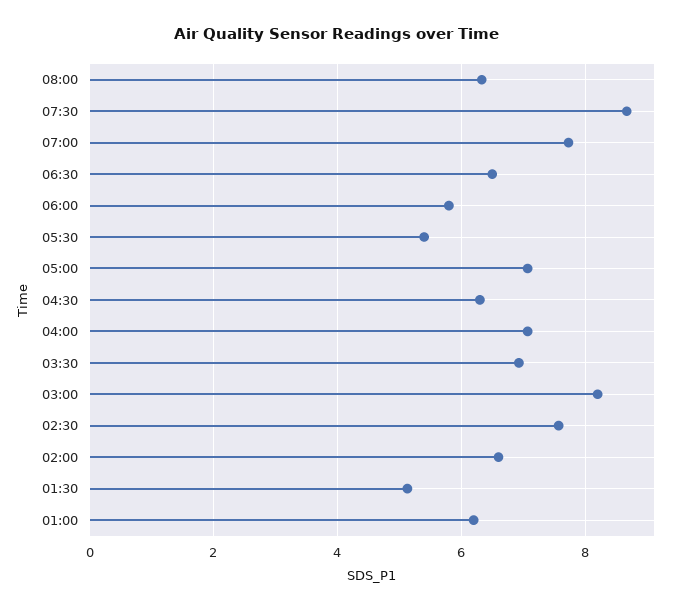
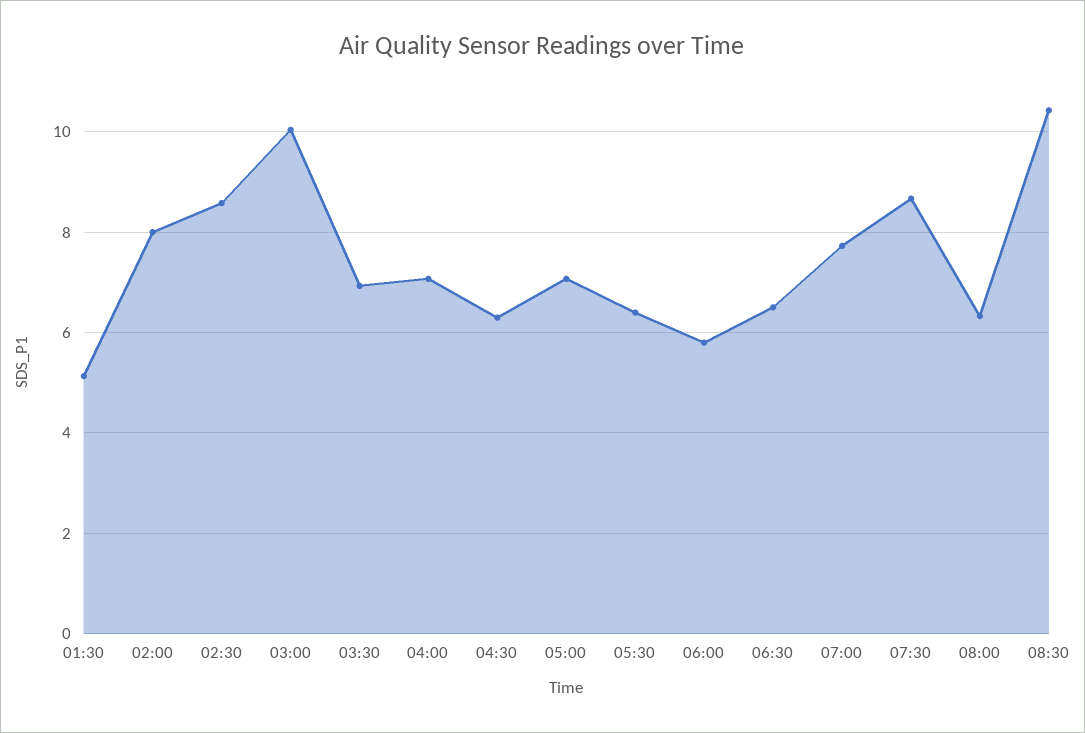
05:30: 5.4 -> 6.4
03:00: 8.2 -> 10
02:30: 7.6 -> 8.6
02:00: 6.6 -> 8
01:00: 6.2 -> none
08:30: none -> 10.4

